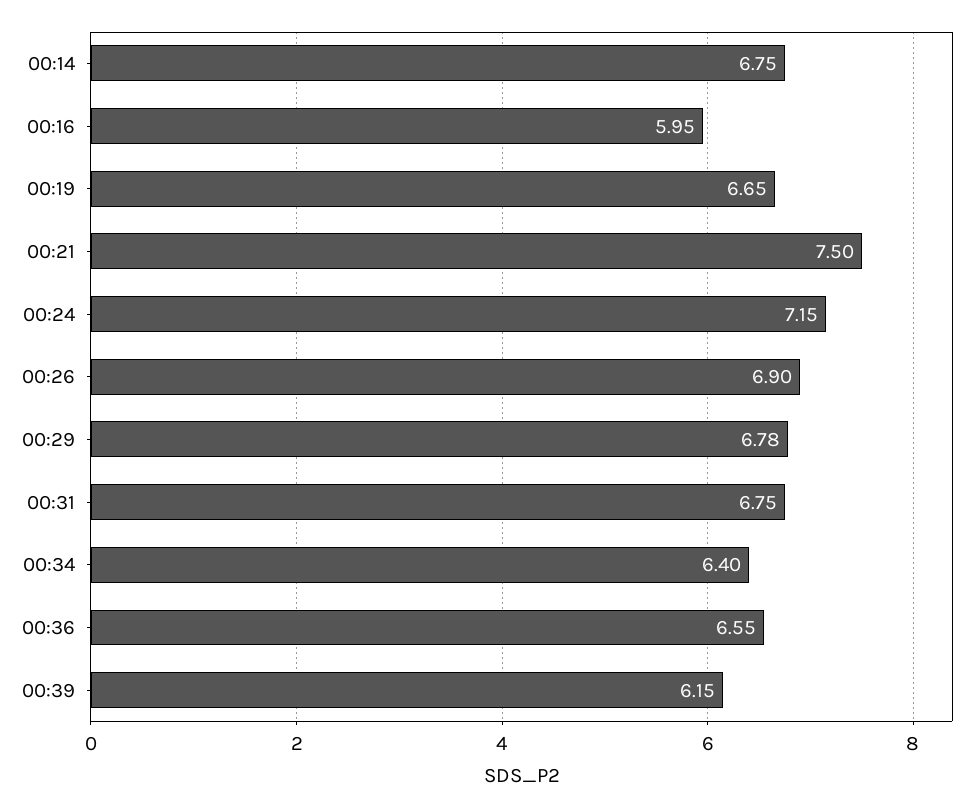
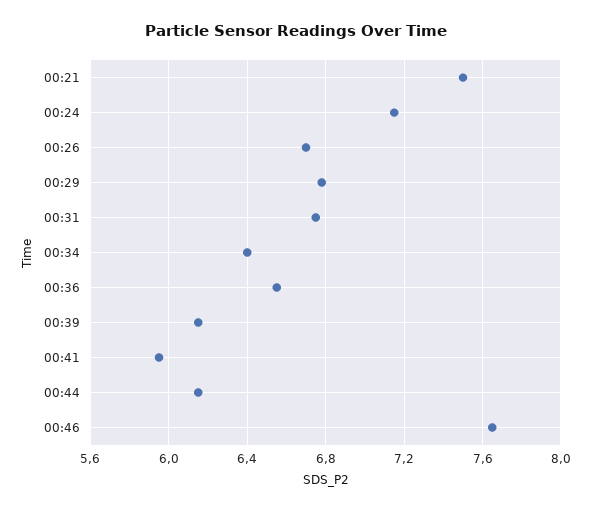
00:14: 6.75 -> none
00:16: 5.95 -> none
00:19: 6.65 -> none
00:26: 6.9 -> 6.7
00:41: none -> 5.95
00:44: none -> 6.15
00:46: none -> 7.65

